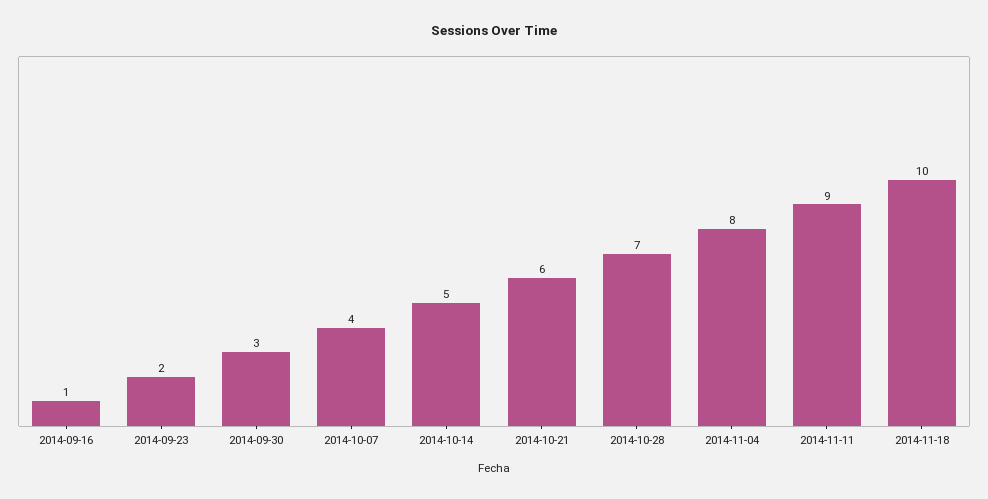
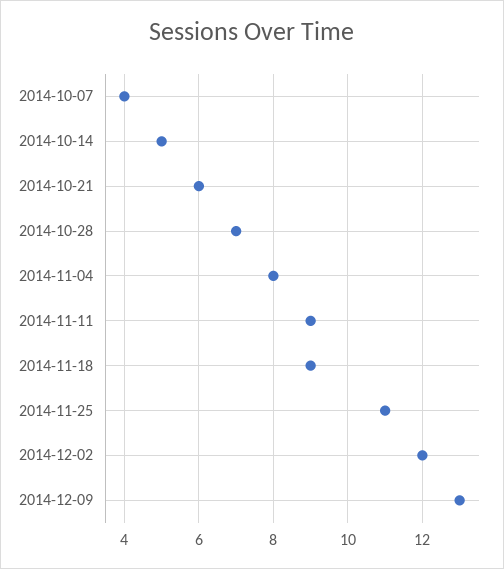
2014-09-16: 1 -> none
2014-09-23: 2 -> none
2014-09-30: 3 -> none
2014-11-18: 10 -> 9
2014-11-25: none -> 11
2014-12-02: none -> 12
2014-12-09: none -> 13

